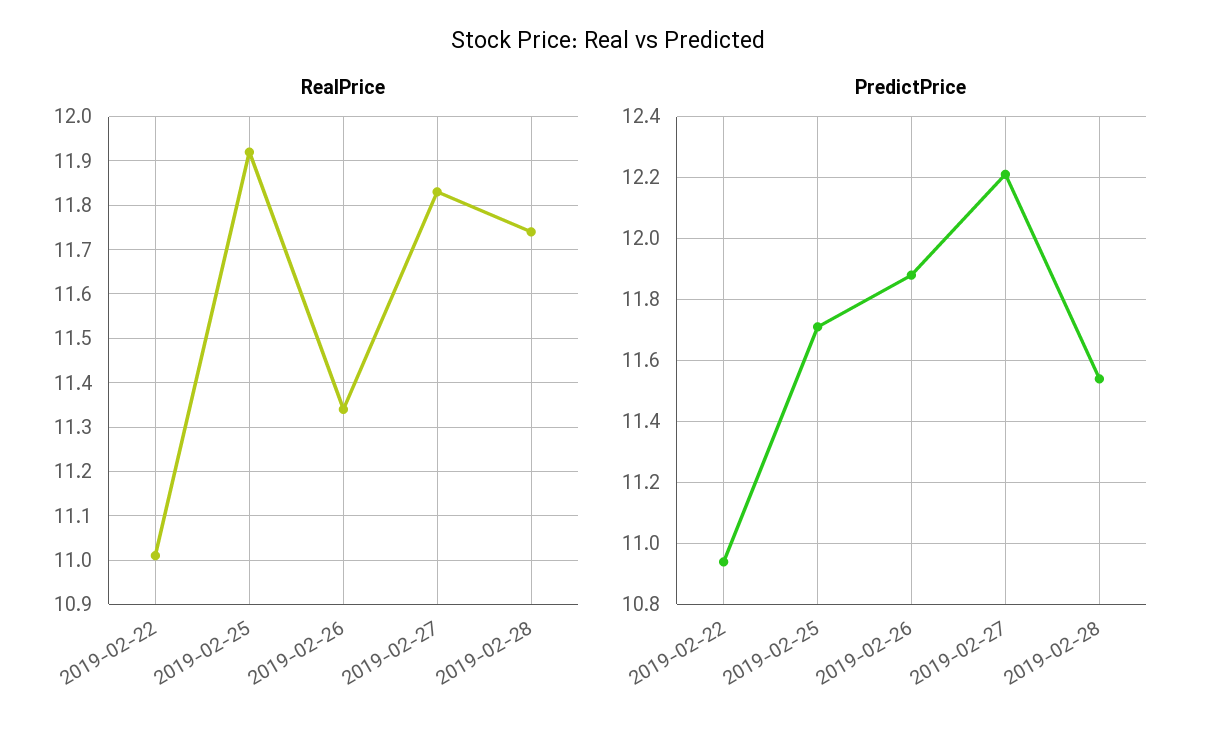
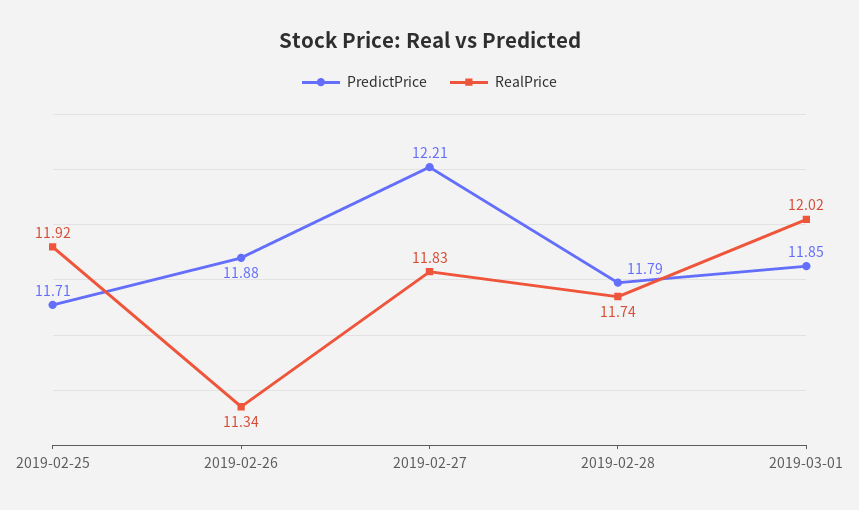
RealPrice, 2019-02-22: 11 -> none
PredictPrice, 2019-02-22: 10.95 -> none
PredictPrice, 2019-02-28: 11.55 -> 11.79
PredictPrice, 2019-03-01: none -> 11.85
RealPrice, 2019-03-01: none -> 12.02

